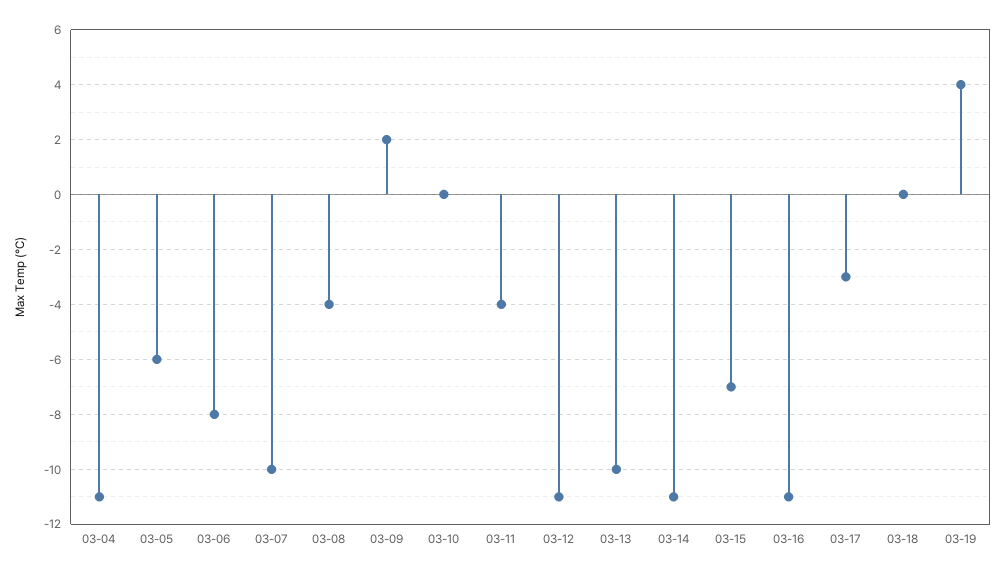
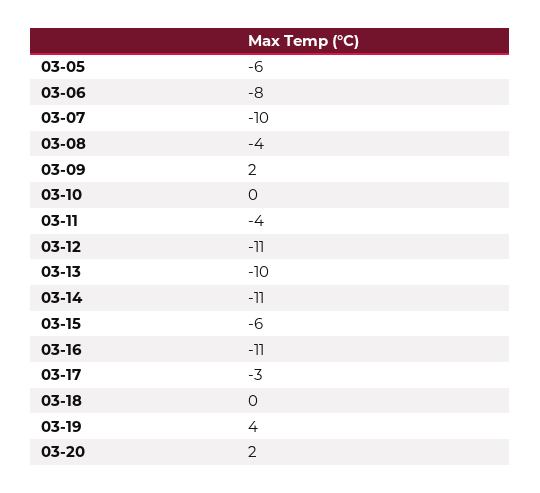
03-04: -11 -> none
03-15: -7 -> -6
03-20: none -> 2

